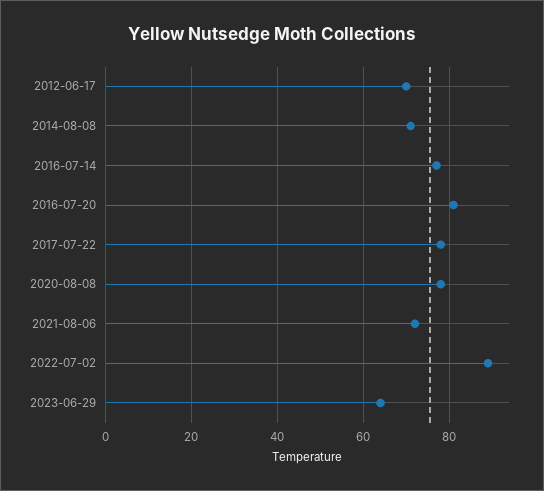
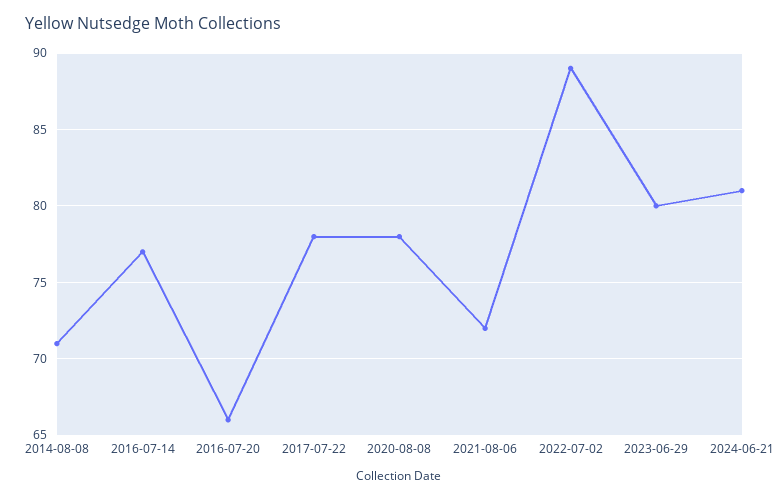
2012-06-17: 70 -> none
2016-07-20: 80 -> 66
2023-06-29: 65 -> 80
2024-06-21: none -> 81

